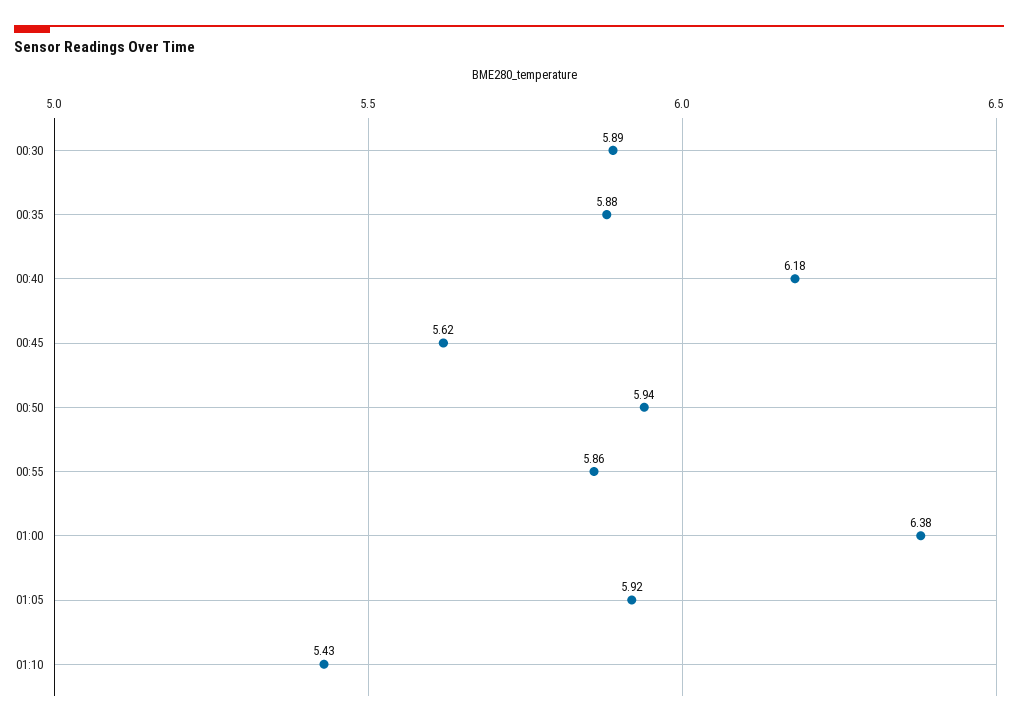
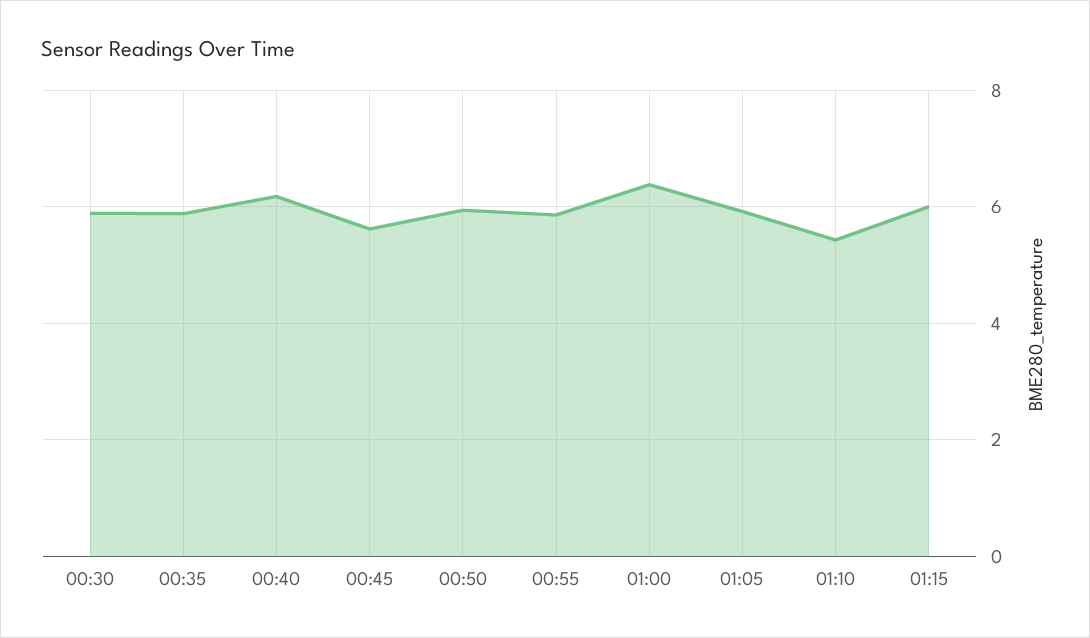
01:15: none -> 6

